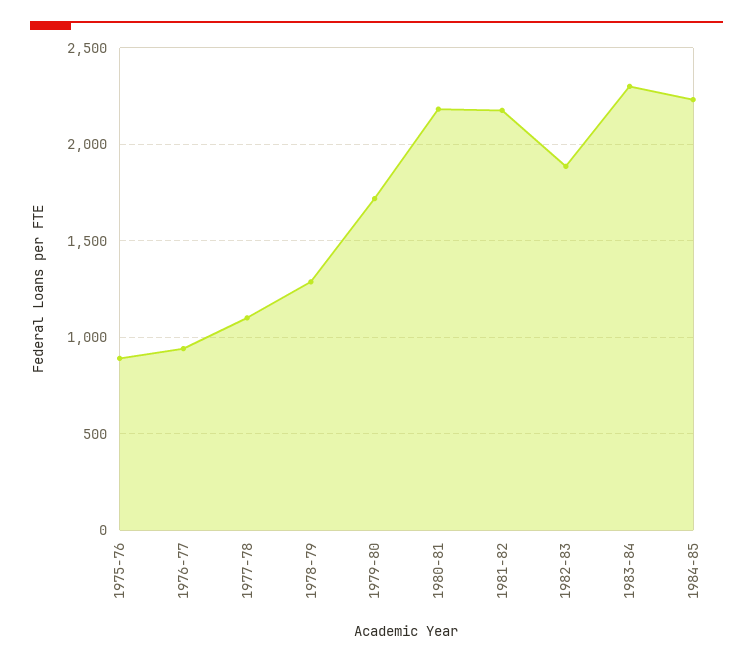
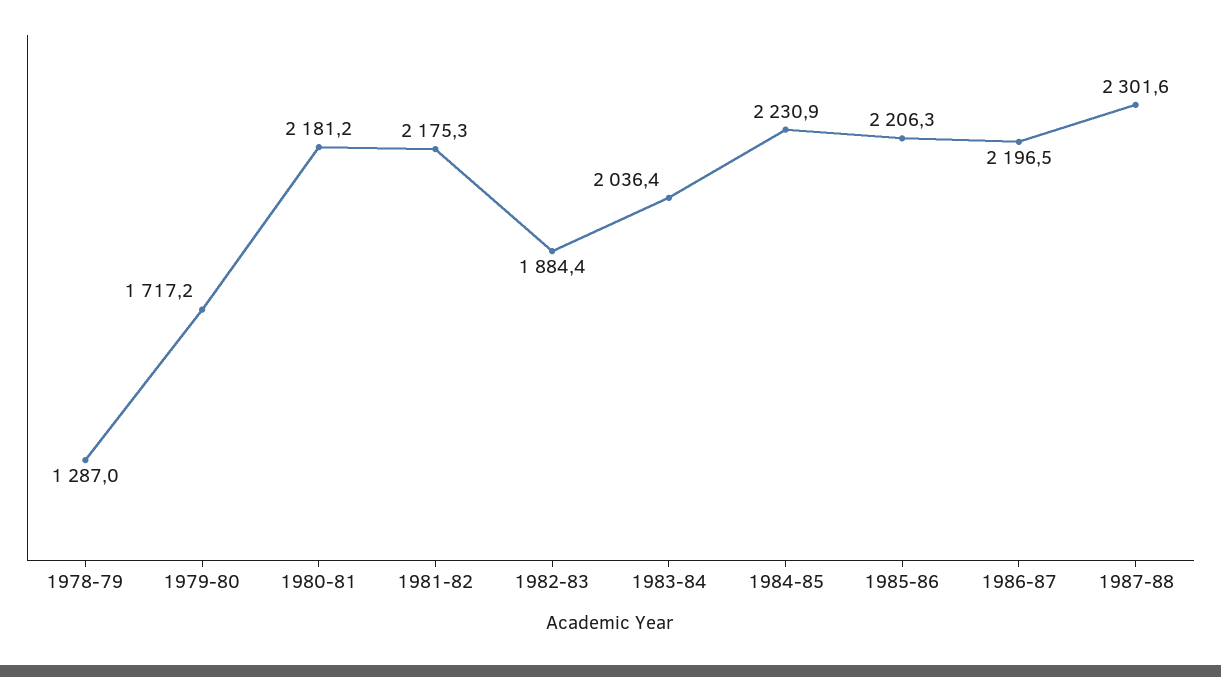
1975-76: 900 -> none
1976-77: 950 -> none
1977-78: 1100 -> none
1983-84: 2300 -> 2036.4
1985-86: none -> 2206.3
1986-87: none -> 2196.5
1987-88: none -> 2301.6

